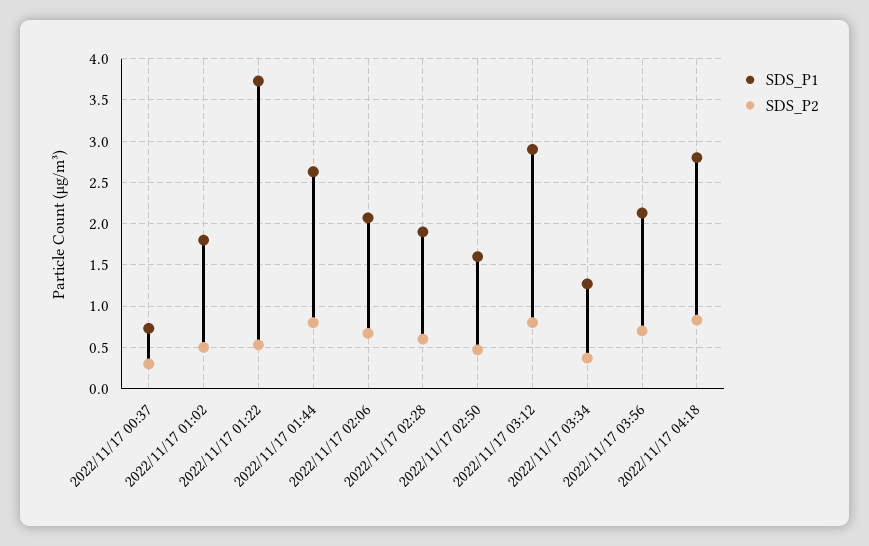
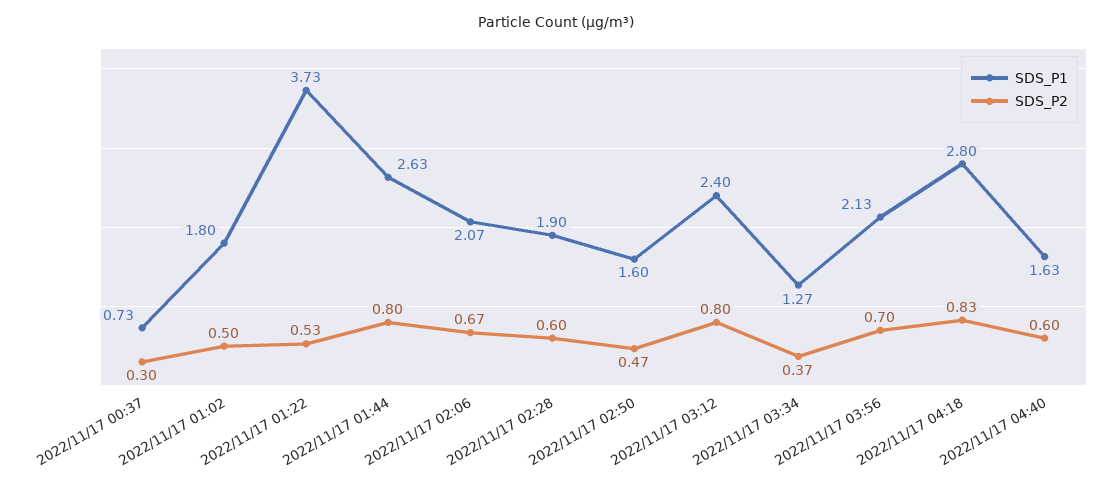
SDS_P1, 2022/11/17 03:12: 2.9 -> 2.4
SDS_P1, 2022/11/17 04:40: none -> 1.63
SDS_P2, 2022/11/17 04:40: none -> 0.6

